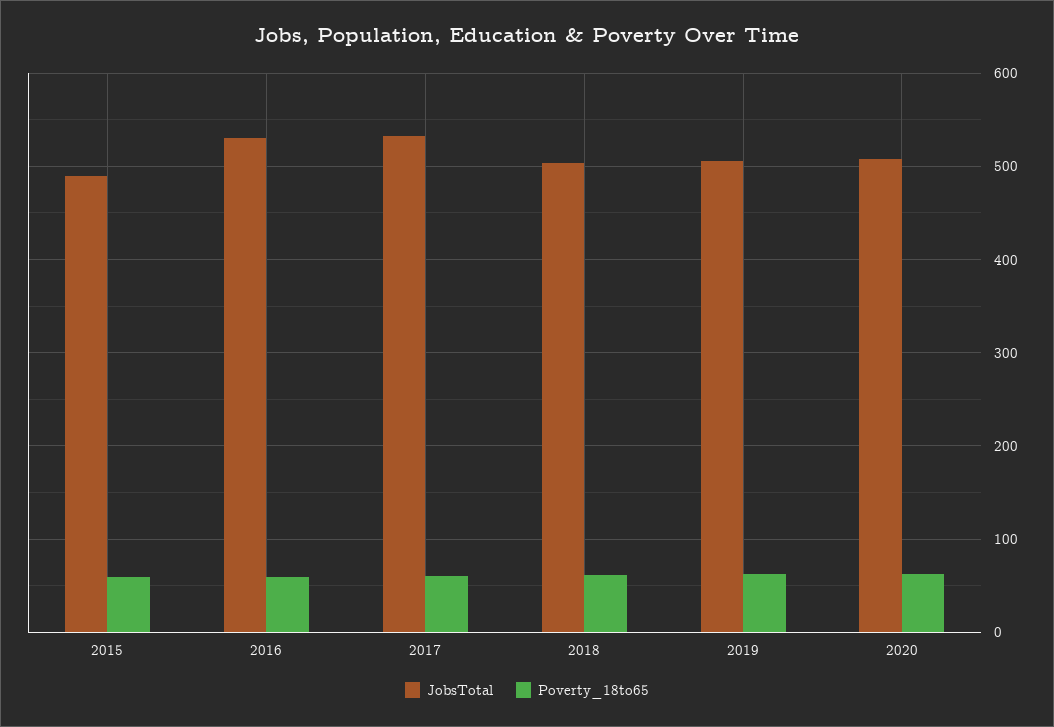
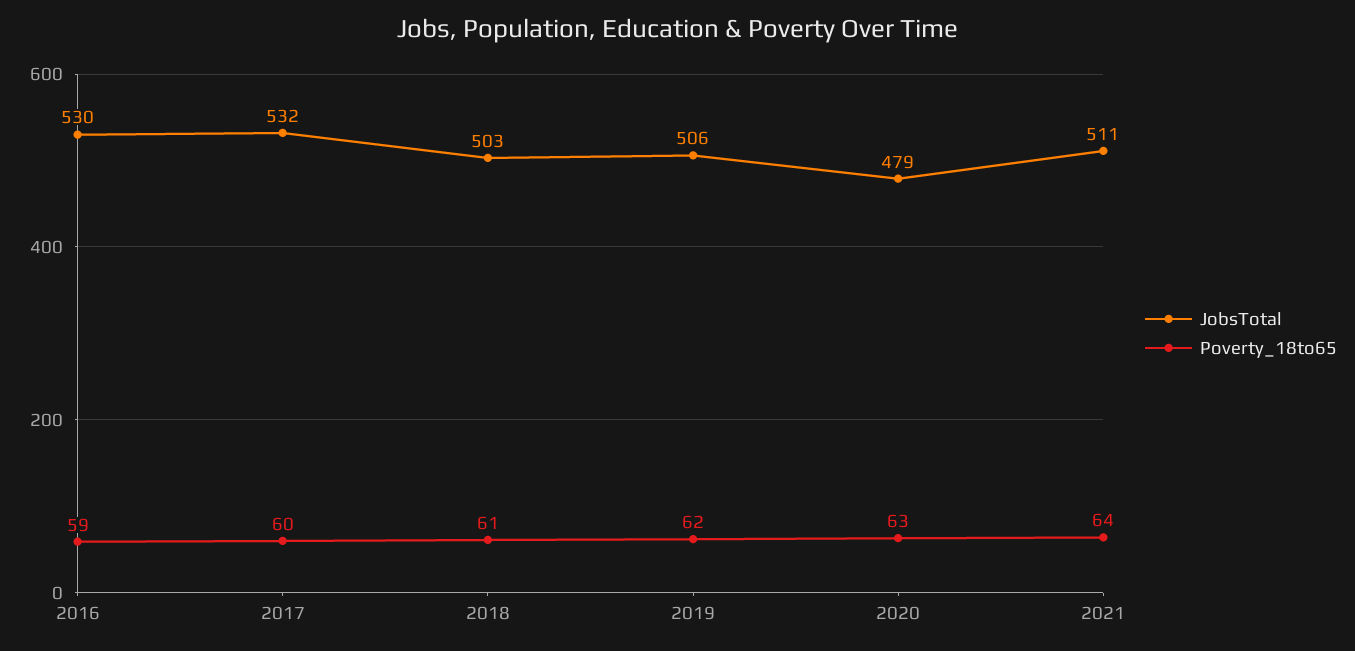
JobsTotal, 2015: 490 -> none
Poverty_18to65, 2015: 60 -> none
JobsTotal, 2020: 510 -> 479
JobsTotal, 2021: none -> 511
Poverty_18to65, 2021: none -> 64

